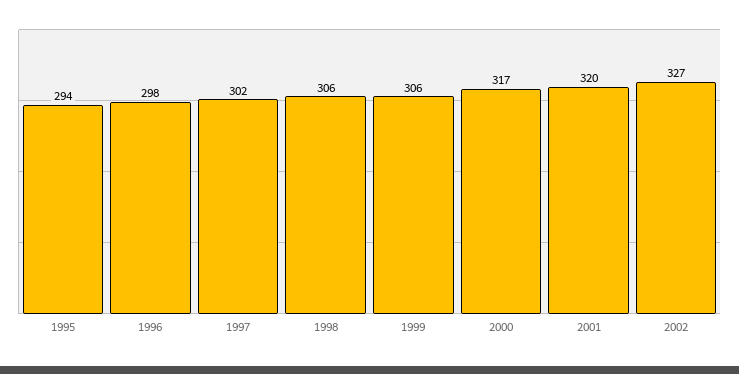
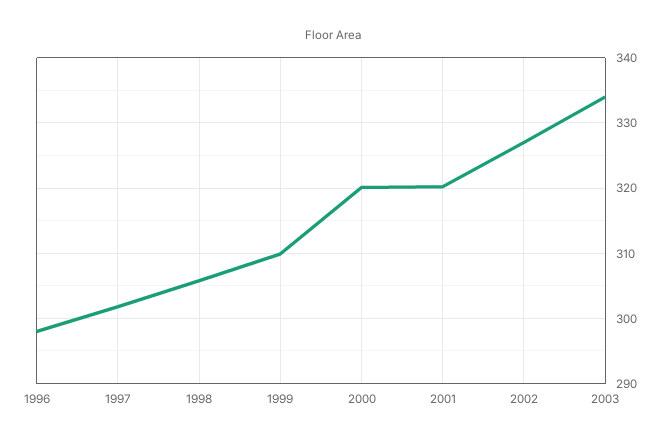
1995: 294 -> none
1999: 306 -> 310
2000: 317 -> 320
2003: none -> 334

